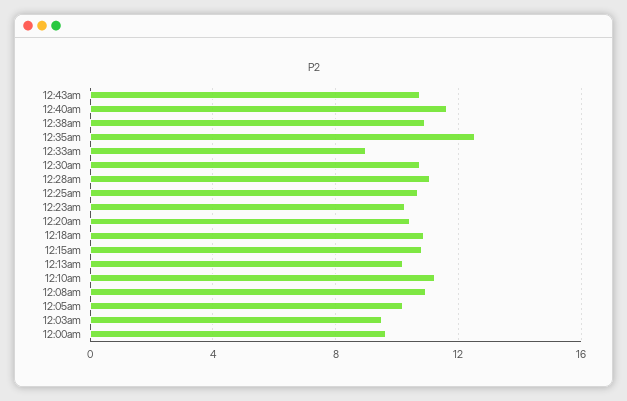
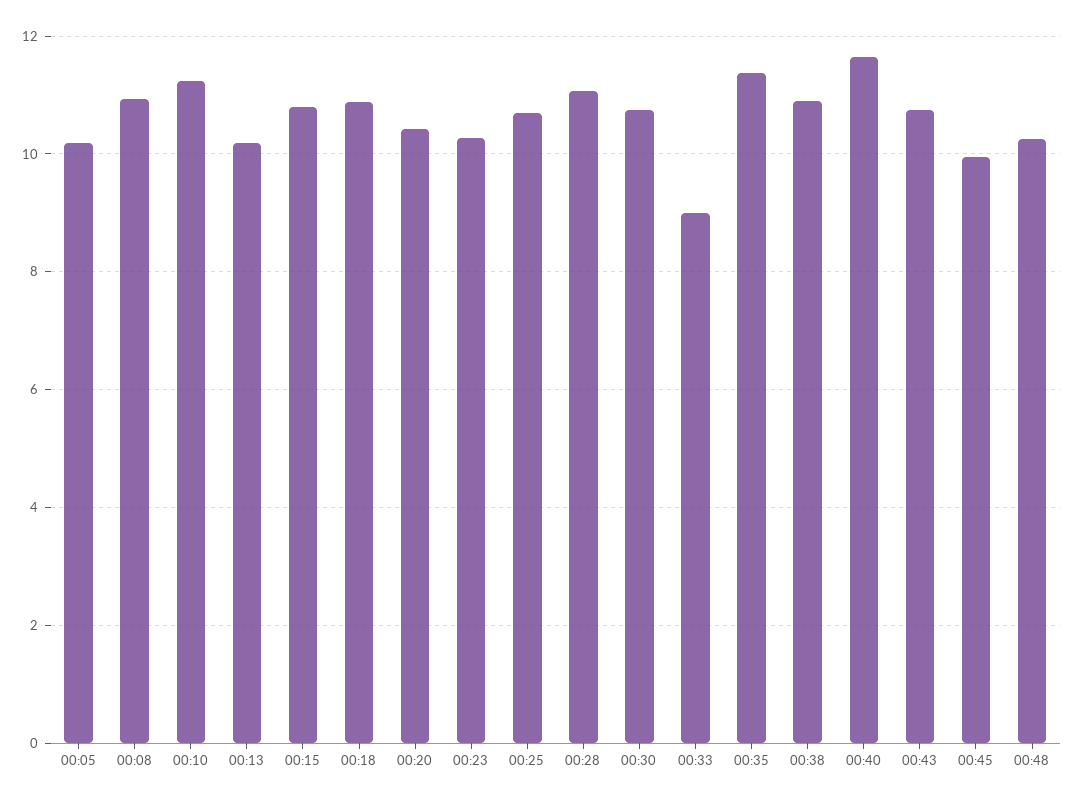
12:35am: 12.5 -> 11.4
12:03am: 9.5 -> none
12:00am: 9.5 -> none
00:45: none -> 10
00:48: none -> 10.2

